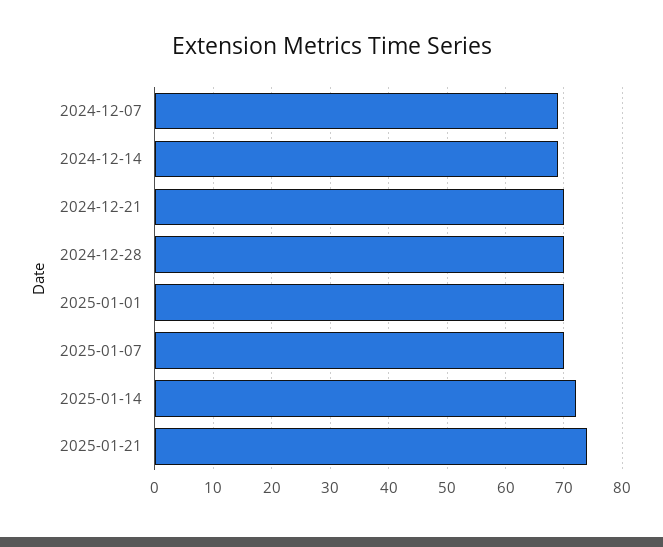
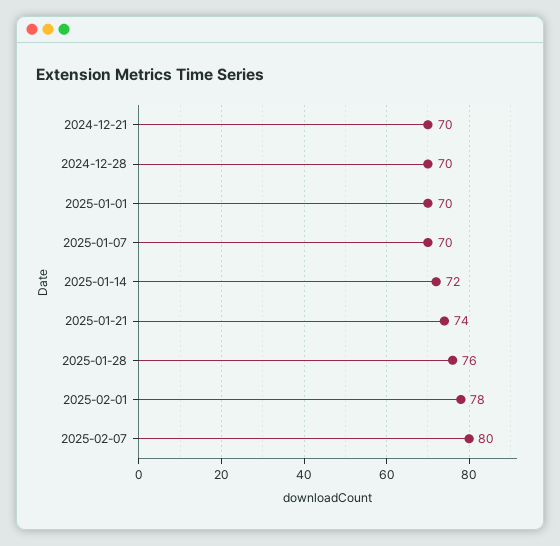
2024-12-07: 70 -> none
2024-12-14: 70 -> none
2025-01-28: none -> 76
2025-02-01: none -> 78
2025-02-07: none -> 80

